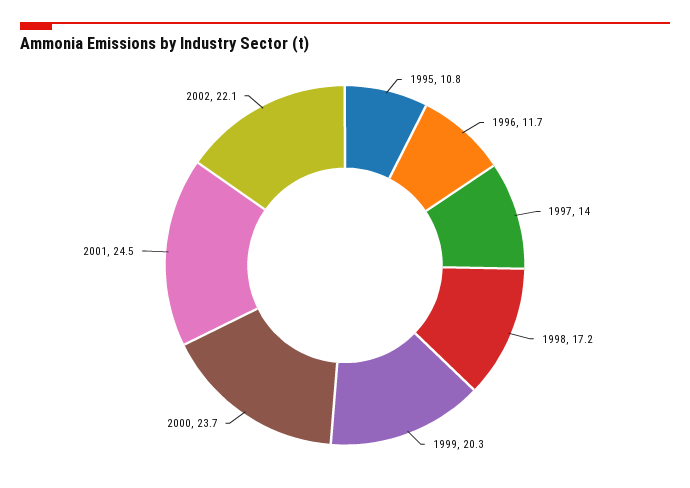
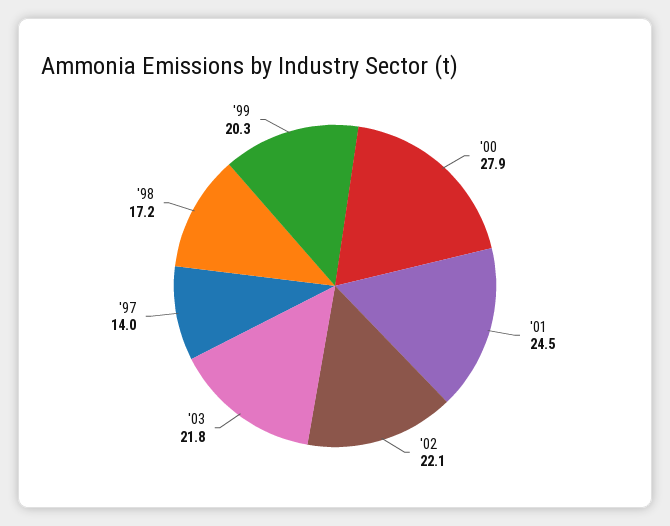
1995: 10.8 -> none
1996: 11.7 -> none
2000: 23.7 -> 27.9
'03: none -> 21.8

